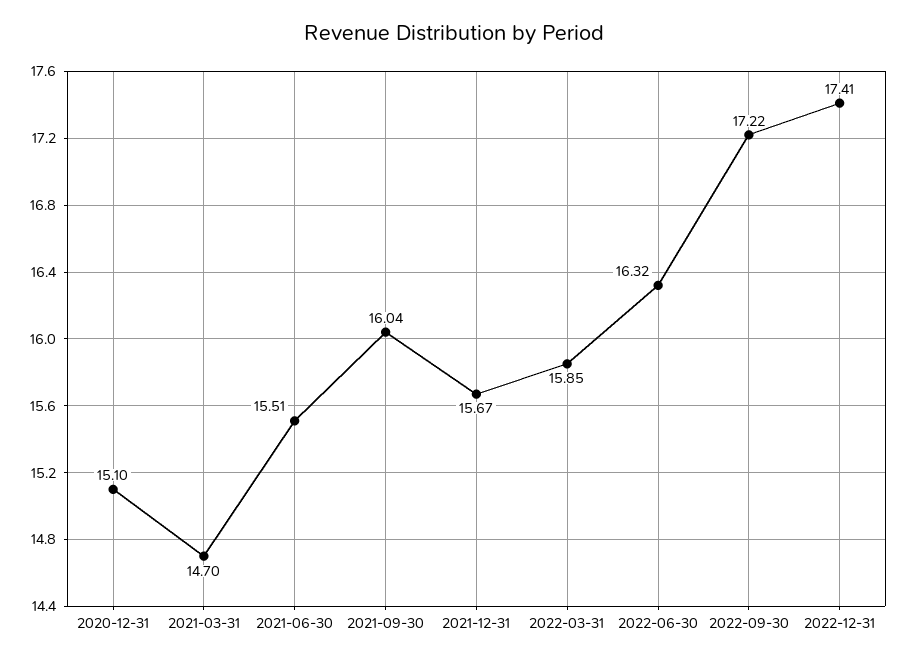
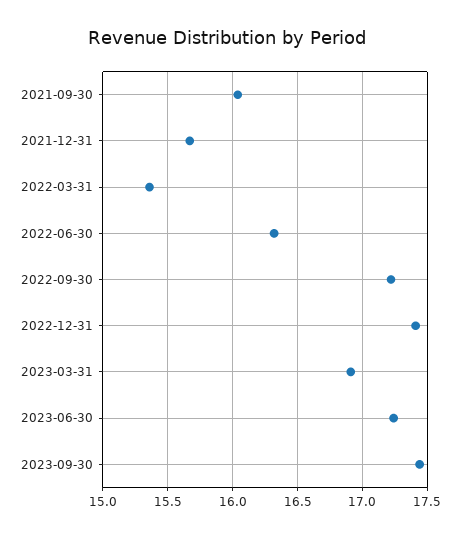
2020-12-31: 15.1 -> none
2021-03-31: 14.7 -> none
2021-06-30: 15.51 -> none
2022-03-31: 15.85 -> 15.35
2023-03-31: none -> 16.9
2023-06-30: none -> 17.25
2023-09-30: none -> 17.45

